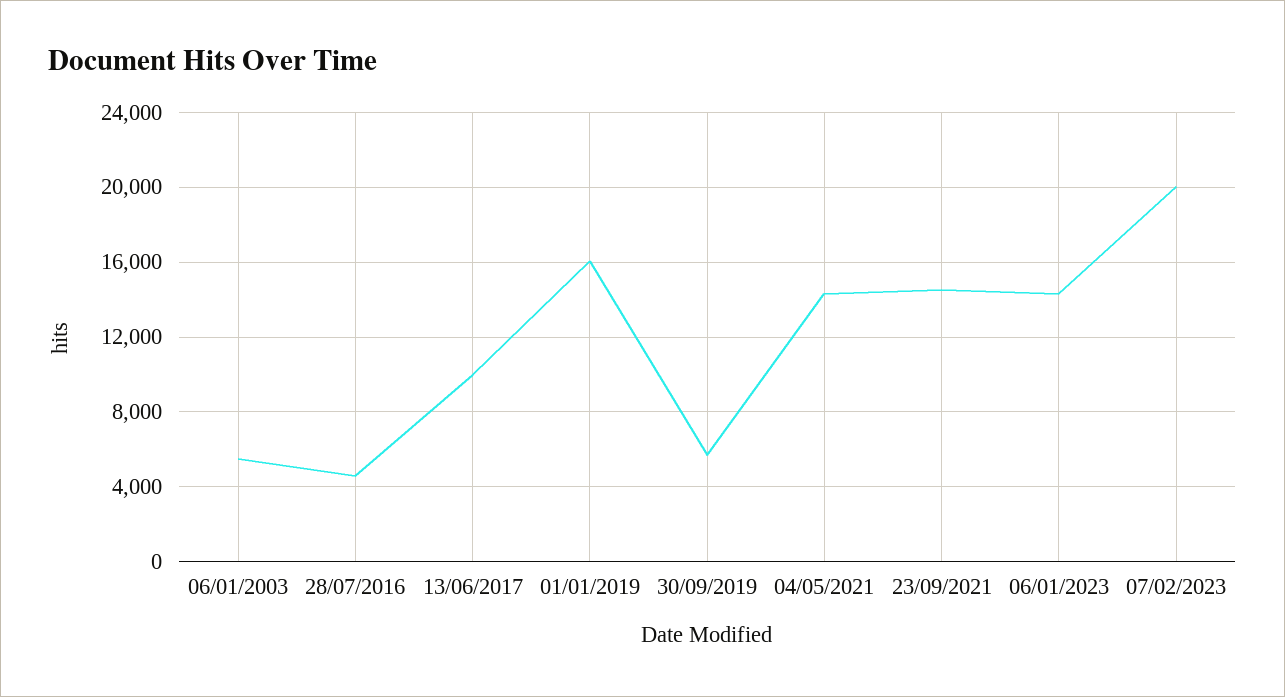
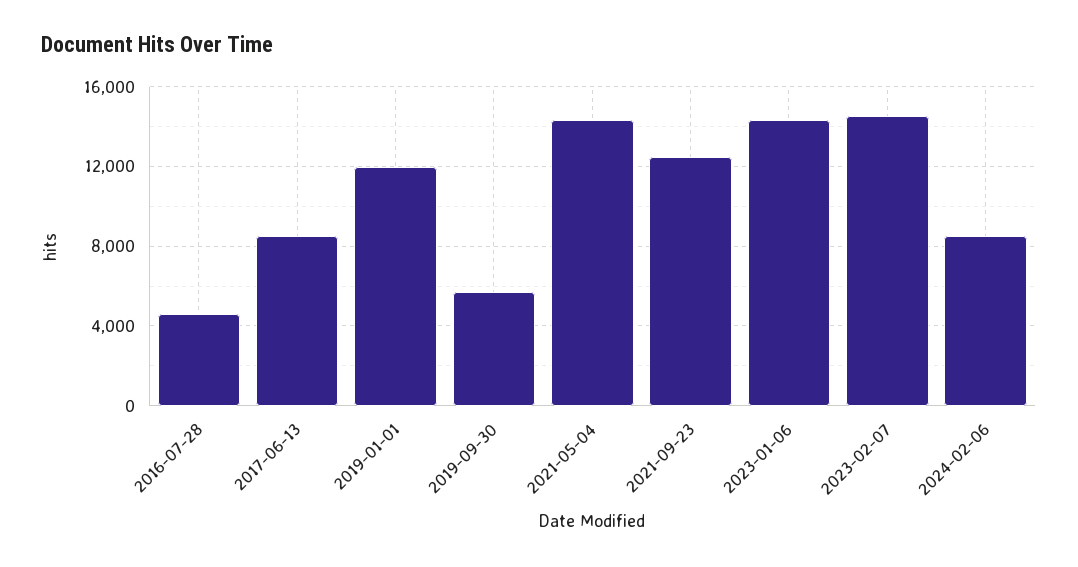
06/01/2003: 5500 -> none
13/06/2017: 10000 -> 8500
01/01/2019: 16000 -> 12000
23/09/2021: 14500 -> 12500
07/02/2023: 20000 -> 14500
2024-02-06: none -> 8500

